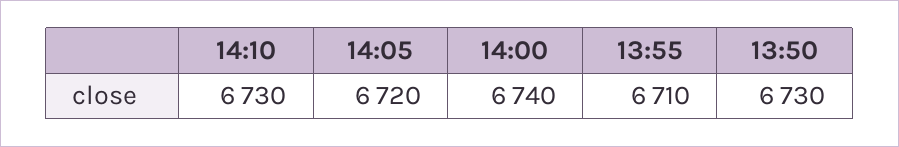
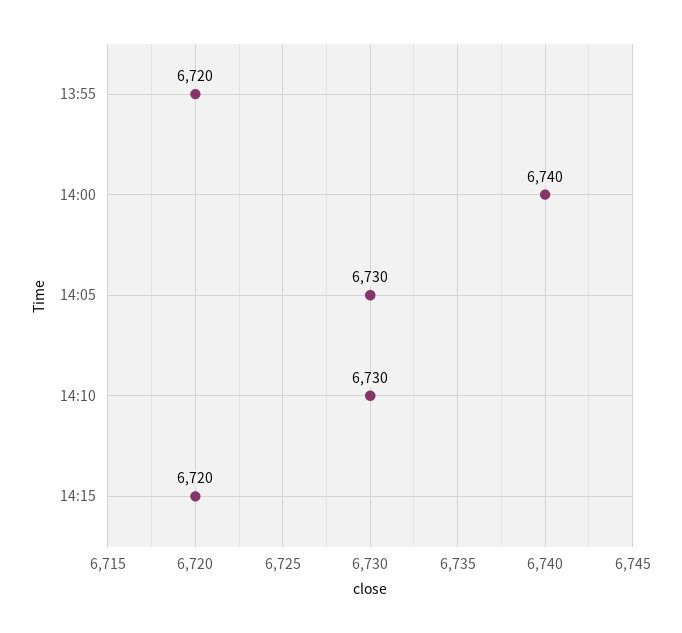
14:05: 6720 -> 6730
13:55: 6710 -> 6720
13:50: 6730 -> none
14:15: none -> 6720

